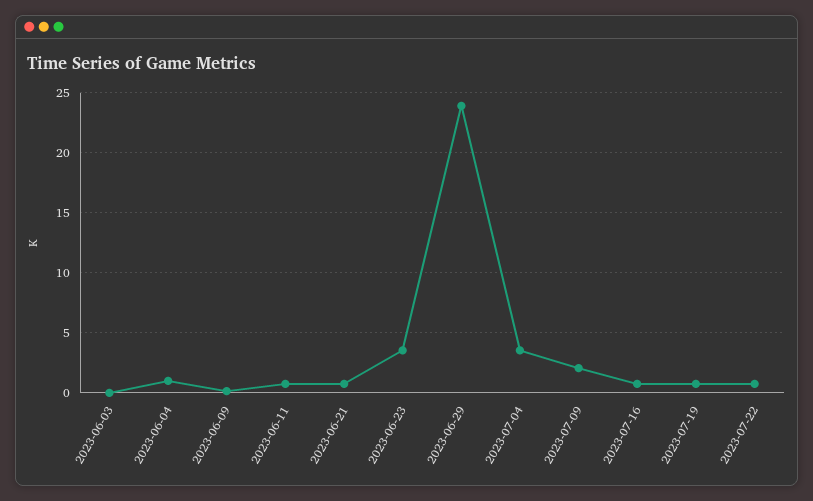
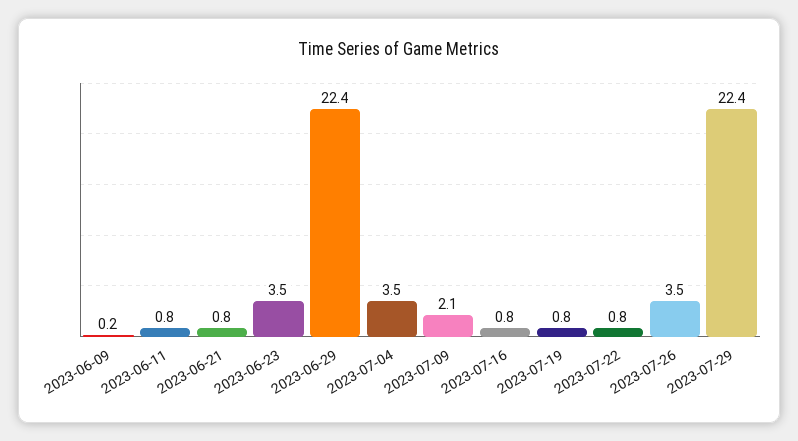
2023-06-03: 0 -> none
2023-06-04: 1 -> none
2023-06-29: 24 -> 22.4
2023-07-26: none -> 3.5
2023-07-29: none -> 22.4

